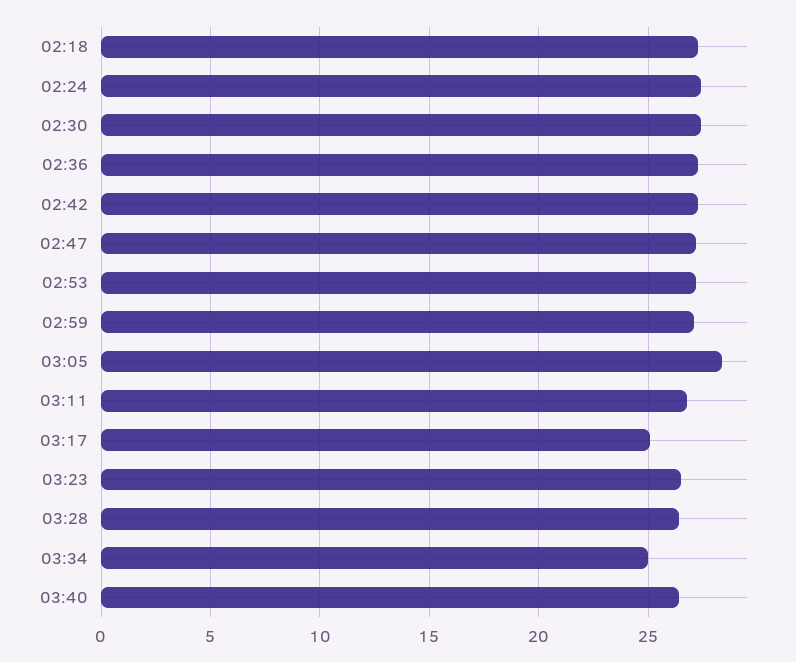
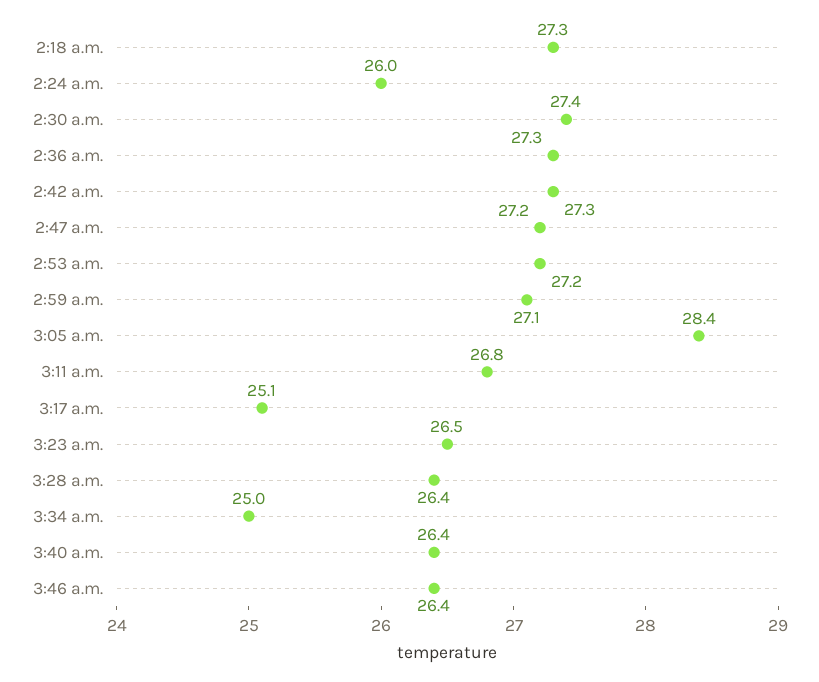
02:24: 27.5 -> 26
3:46 a.m.: none -> 26.4

